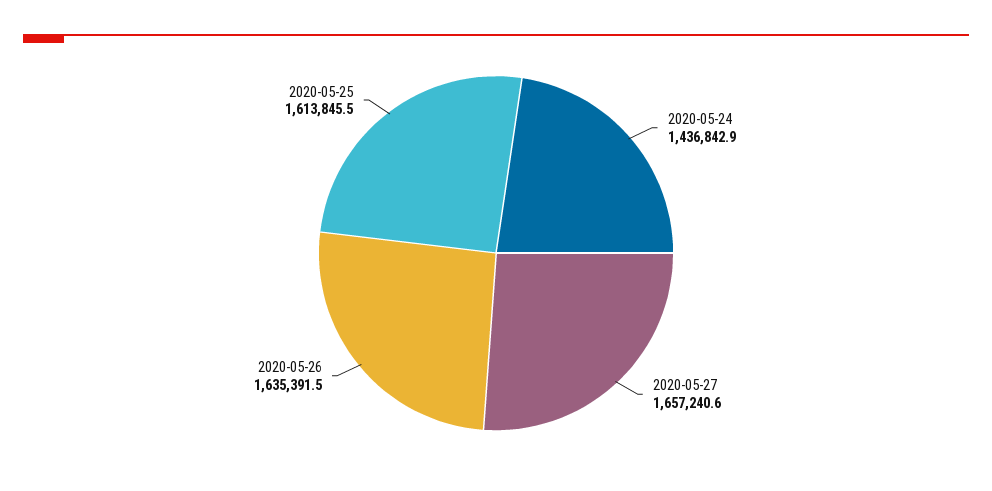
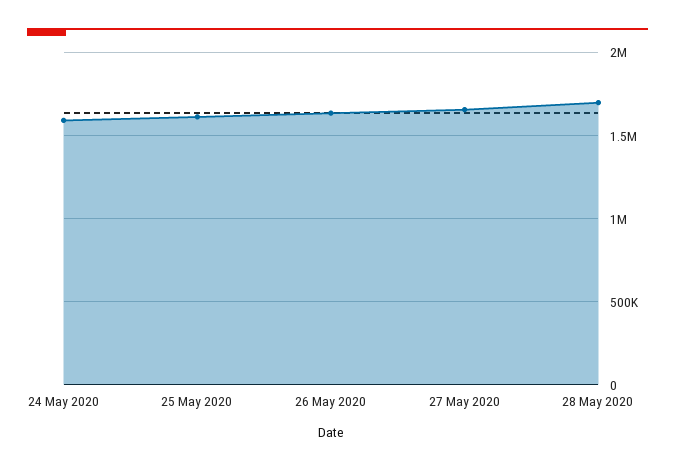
2020-05-24: 1436842.9 -> 1600000
28 May 2020: none -> 1700000

